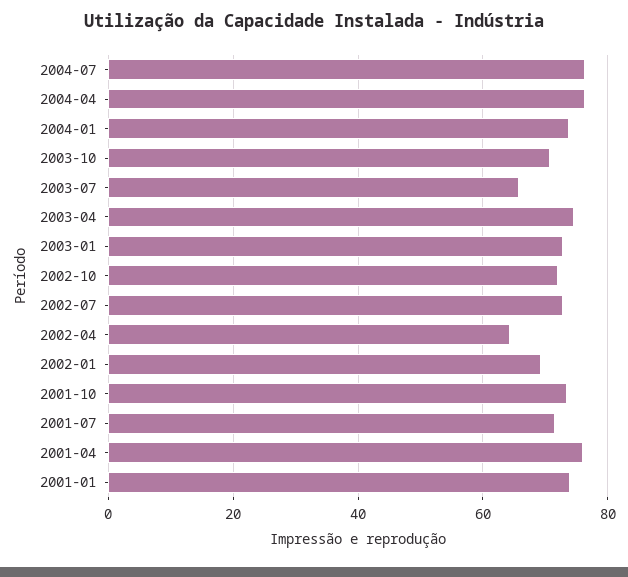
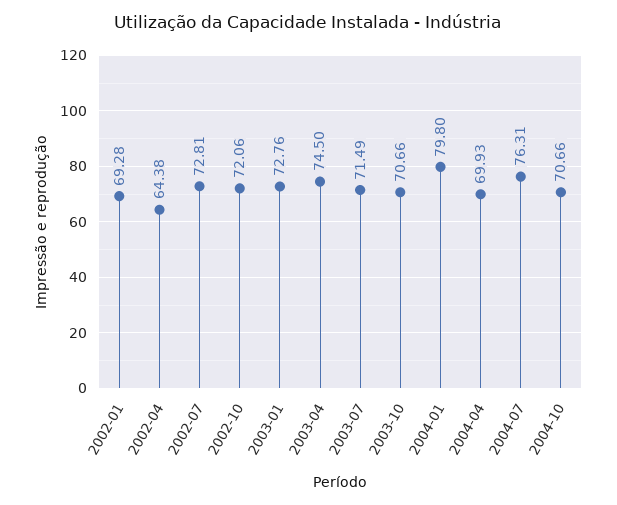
2004-04: 76 -> 69.93
2004-01: 74 -> 79.8
2003-07: 66 -> 71.49
2001-10: 74 -> none
2001-07: 72 -> none
2001-04: 76 -> none
2001-01: 74 -> none
2004-10: none -> 70.66

